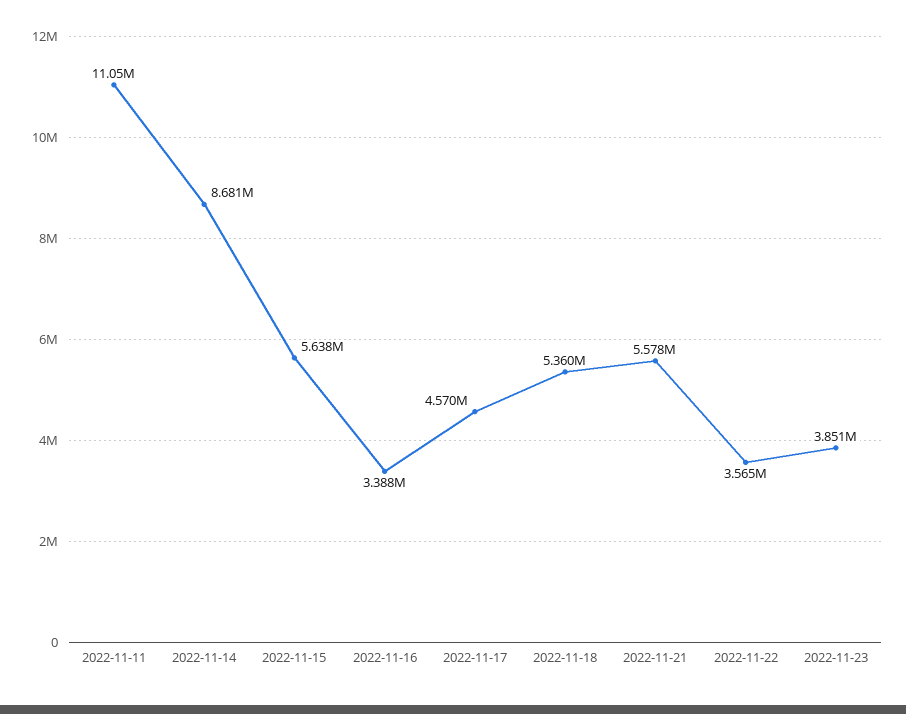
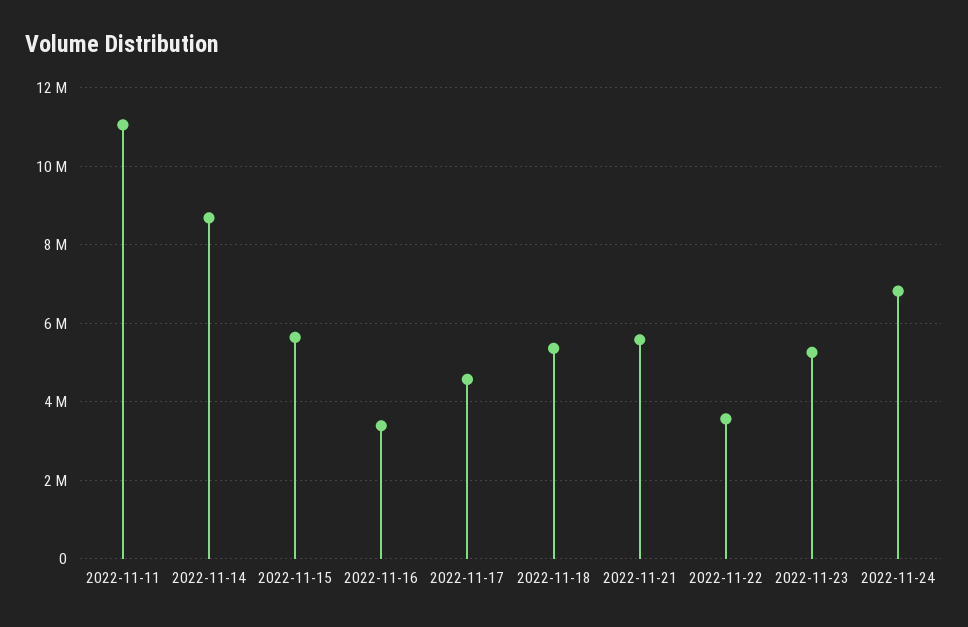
2022-11-23: 3851000 -> 5200000
2022-11-24: none -> 6800000

